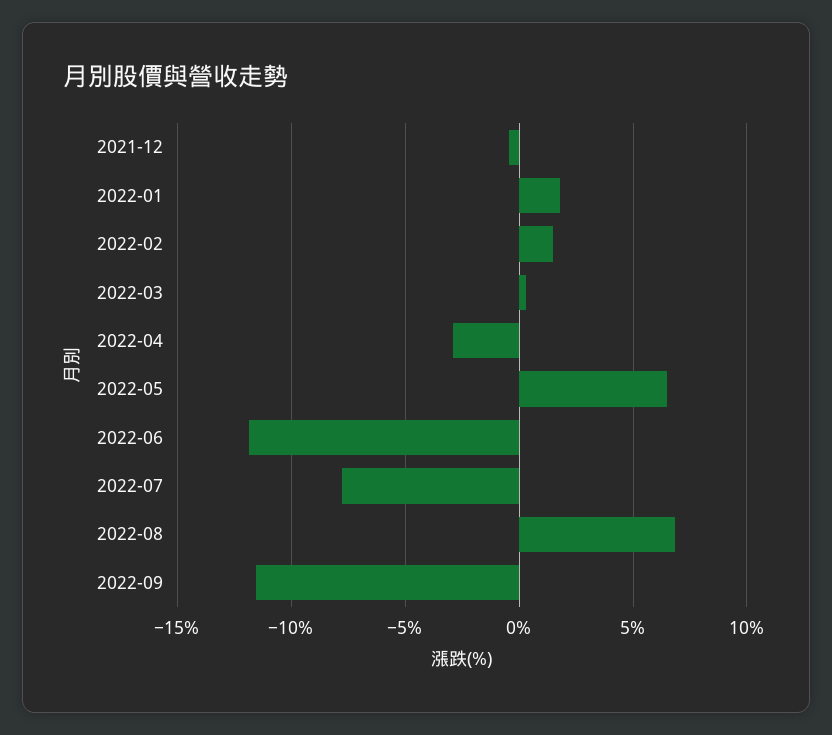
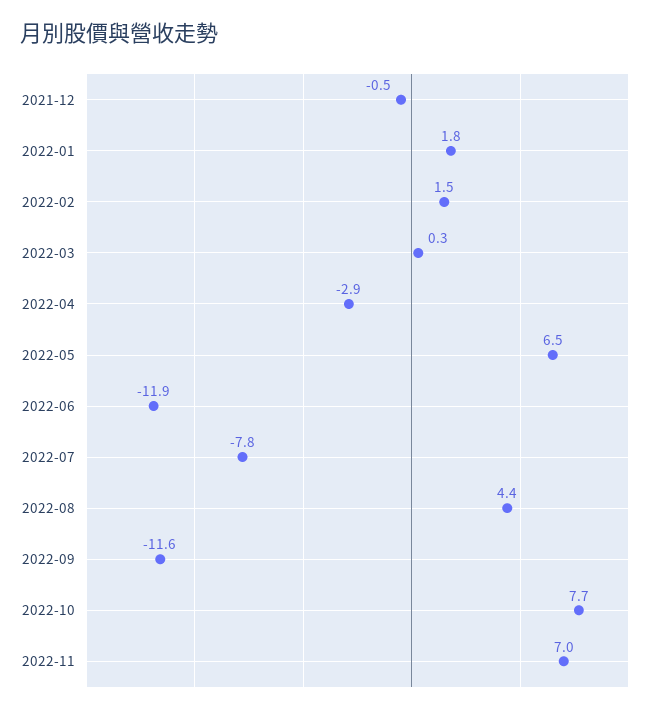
2022-08: 7 -> 4.4
2022-10: none -> 7.7
2022-11: none -> 7

